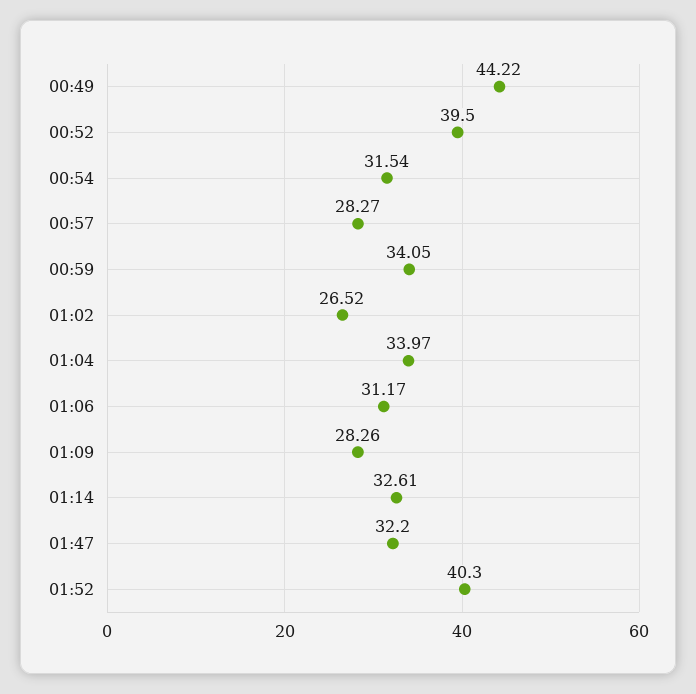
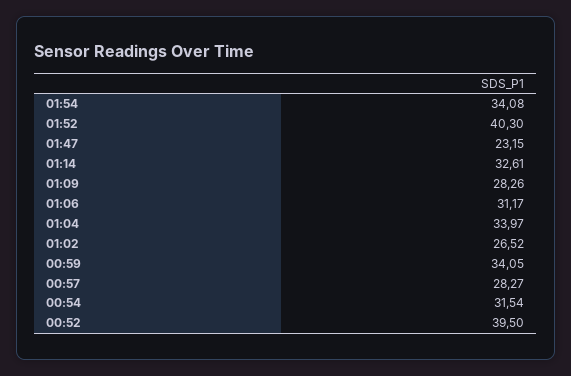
00:49: 44.22 -> none
01:47: 32.2 -> 23.15
01:54: none -> 34.08

